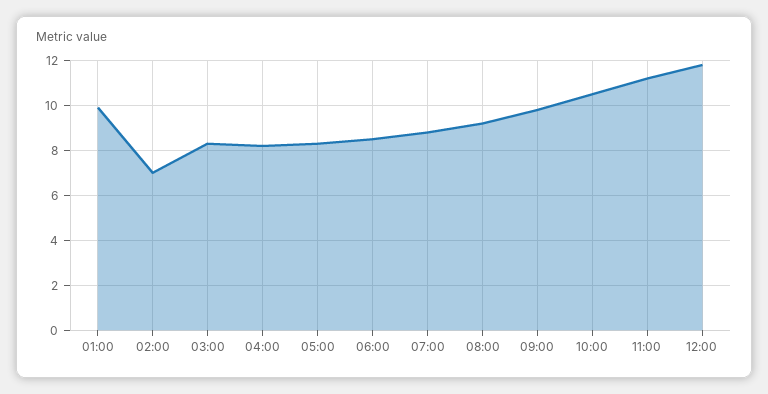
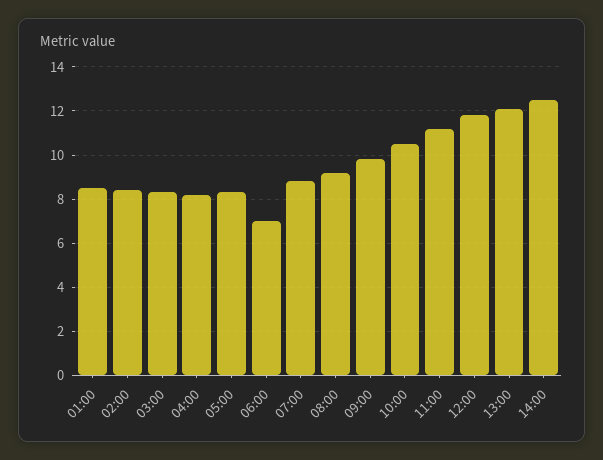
01:00: 10 -> 8.5
02:00: 7 -> 8.5
06:00: 8.5 -> 7
13:00: none -> 12
14:00: none -> 12.5

